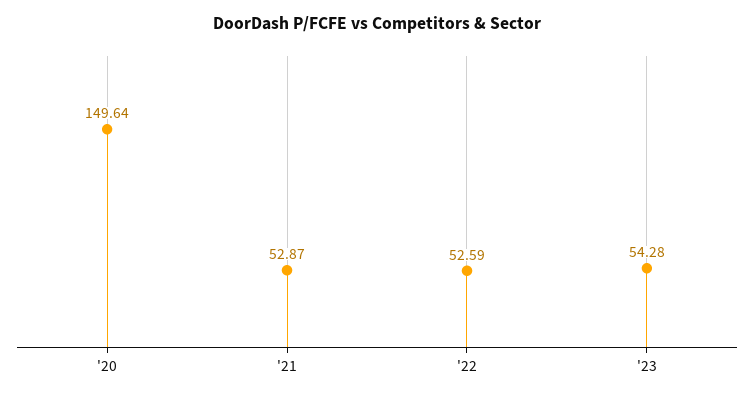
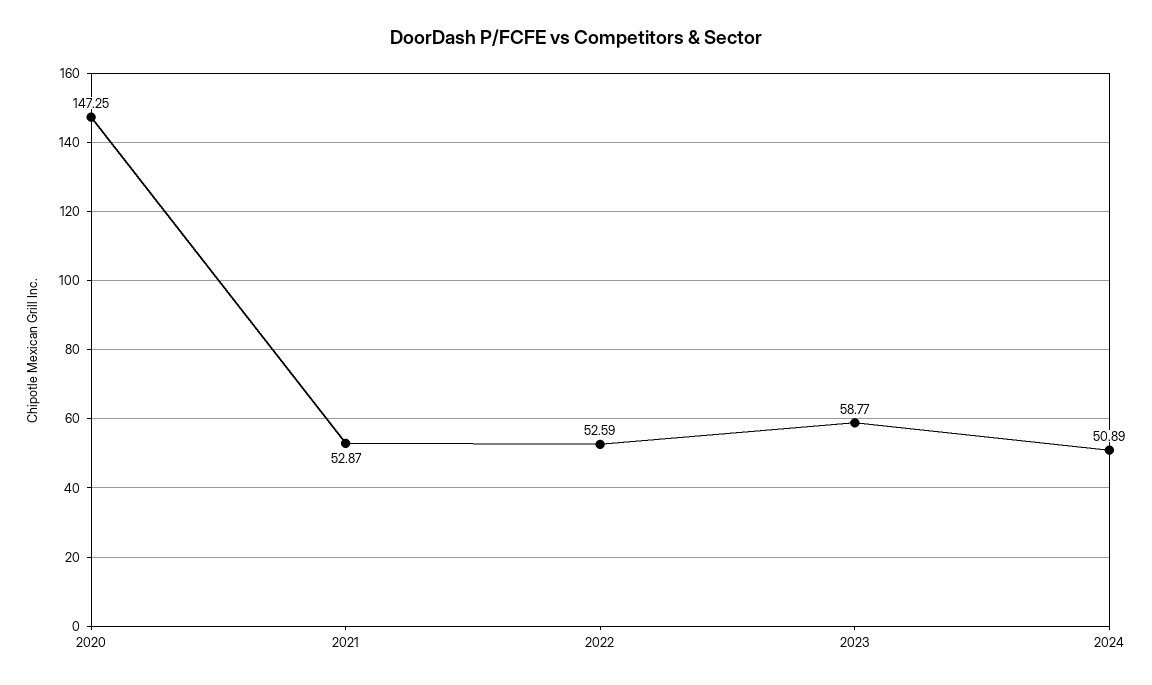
'20: 149.64 -> 147.25
'23: 54.28 -> 58.77
2024: none -> 50.89

